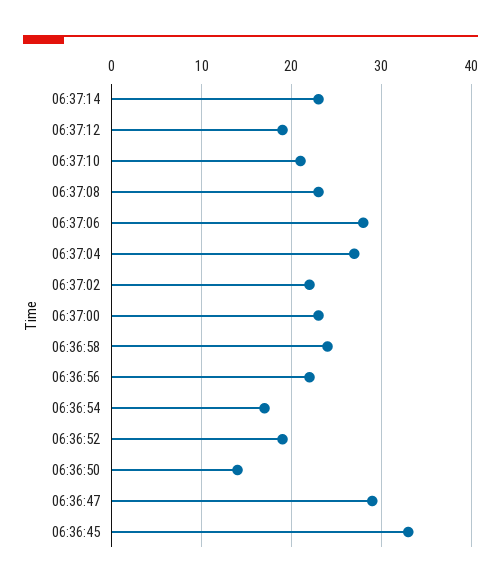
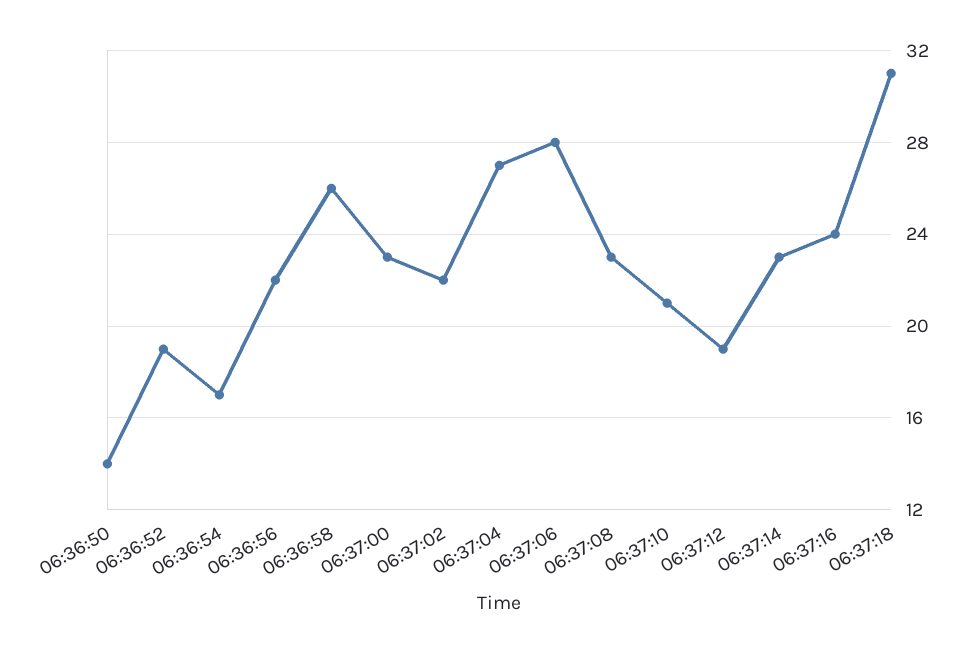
06:36:58: 24 -> 26
06:36:47: 29 -> none
06:36:45: 33 -> none
06:37:16: none -> 24
06:37:18: none -> 31

